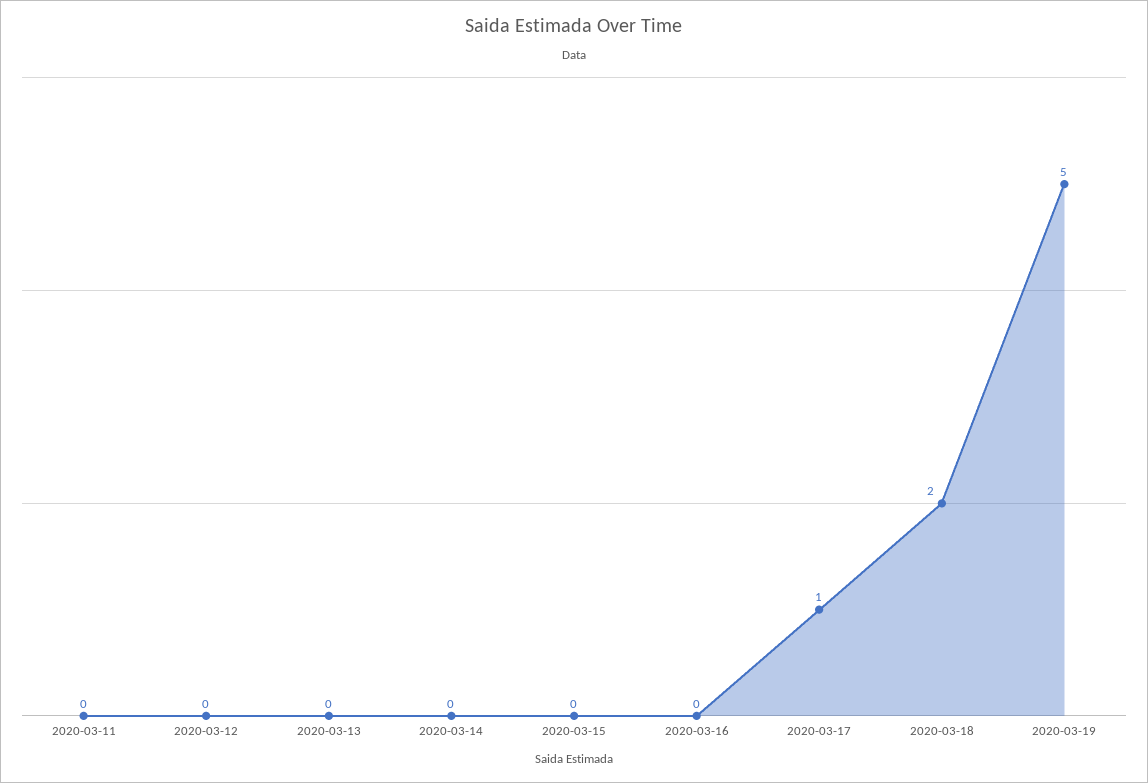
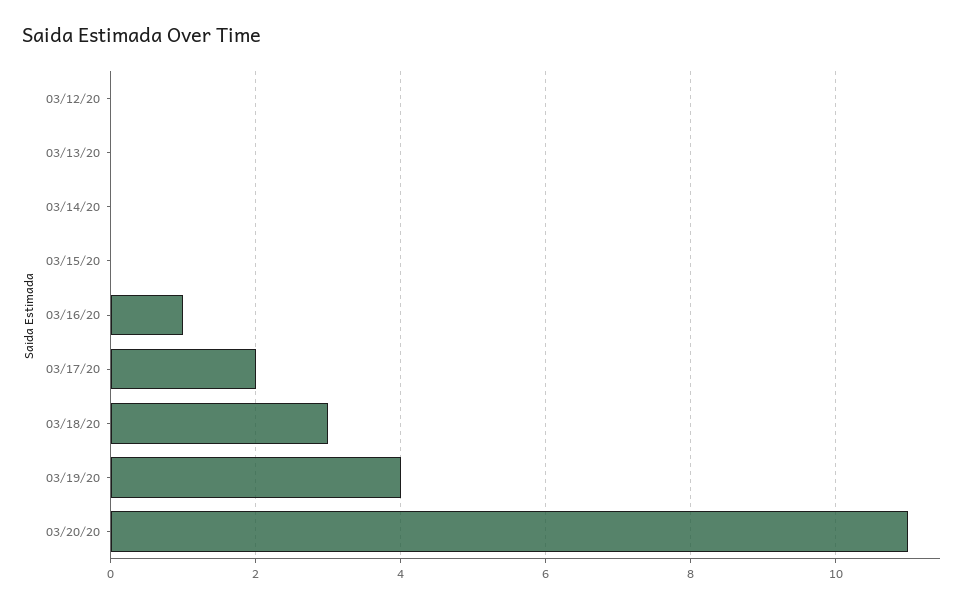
2020-03-11: 0 -> none
2020-03-16: 0 -> 1
2020-03-17: 1 -> 2
2020-03-18: 2 -> 3
2020-03-19: 5 -> 4
03/20/20: none -> 11

